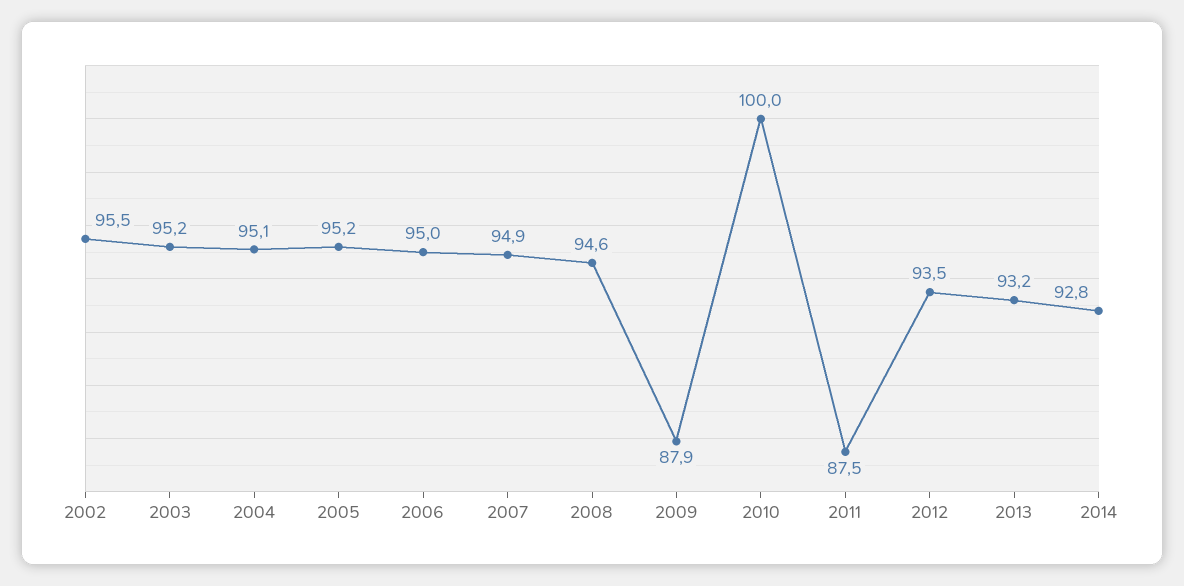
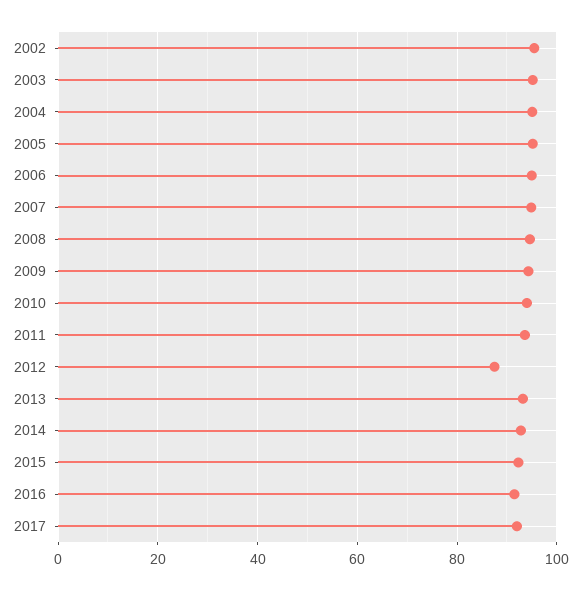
2009: 87.9 -> 94
2010: 100 -> 94
2011: 87.5 -> 94
2012: 93.5 -> 88
2015: none -> 92
2016: none -> 92
2017: none -> 92

